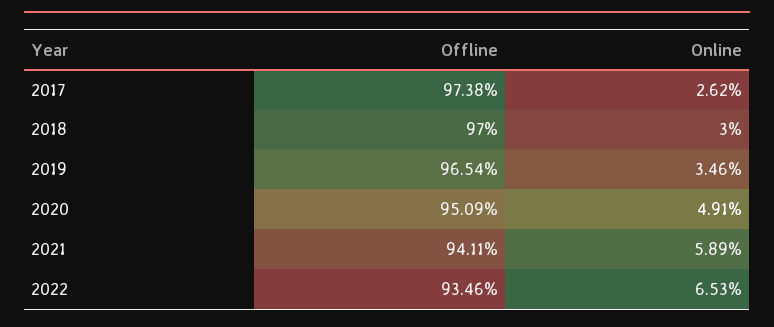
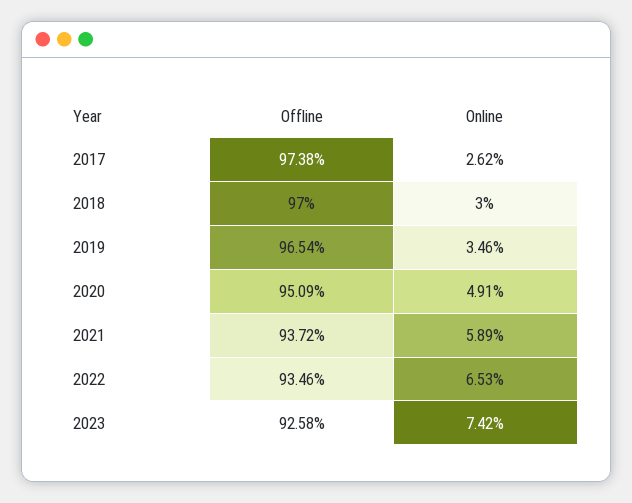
Offline, 2021: 94.11 -> 93.72
Offline, 2023: none -> 92.58
Online, 2023: none -> 7.42

